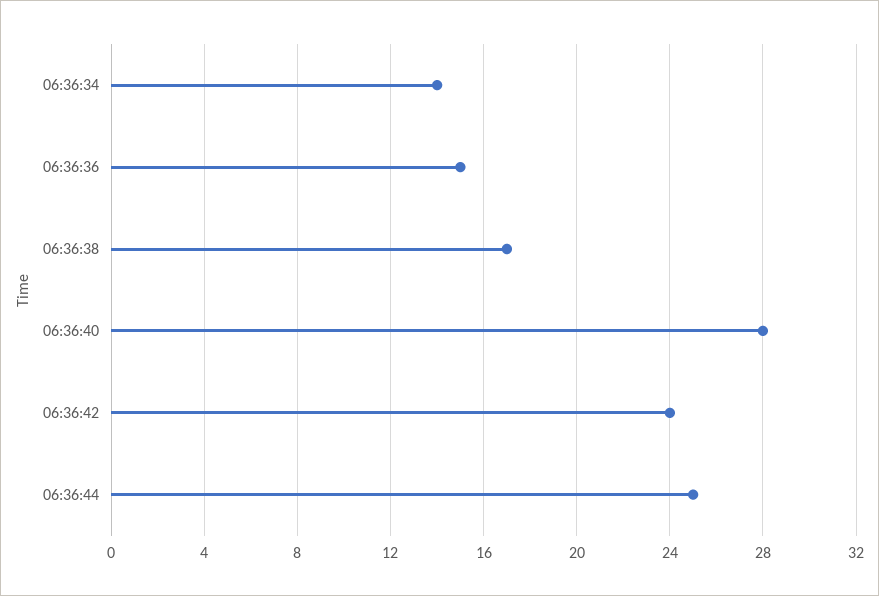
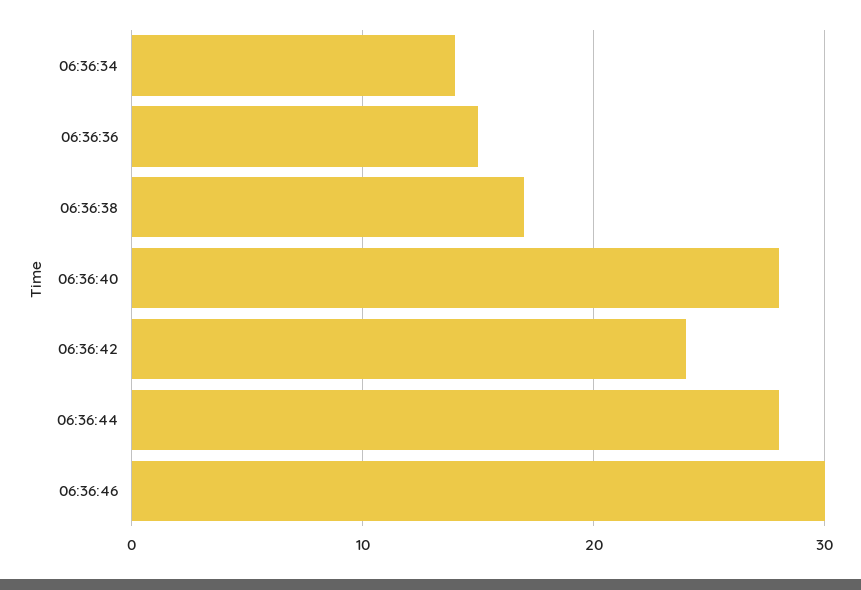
06:36:44: 25 -> 28
06:36:46: none -> 30

